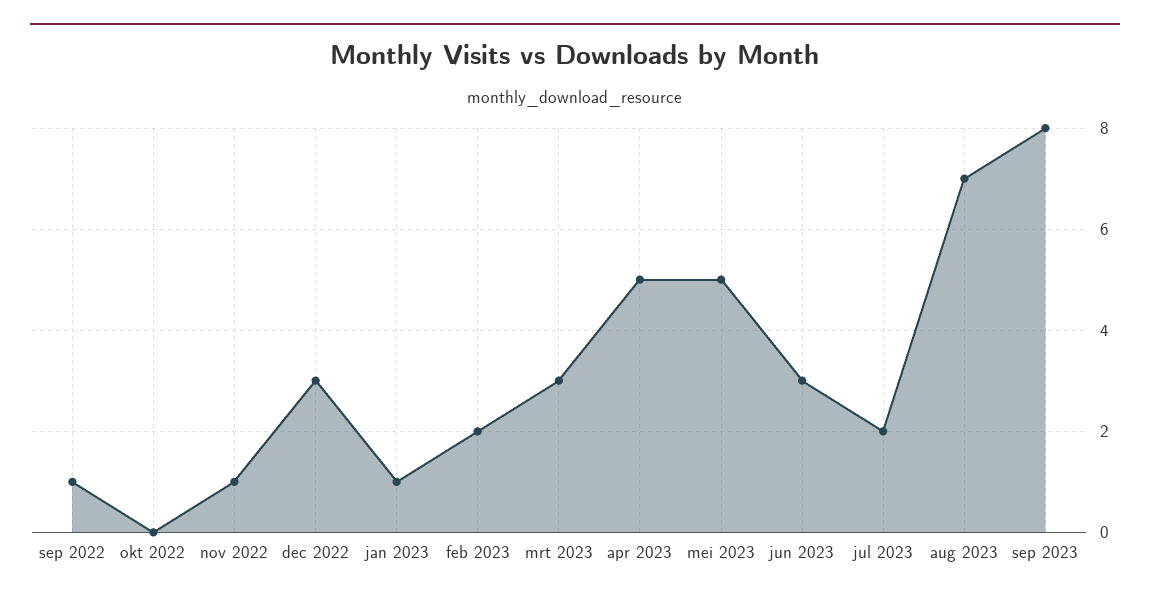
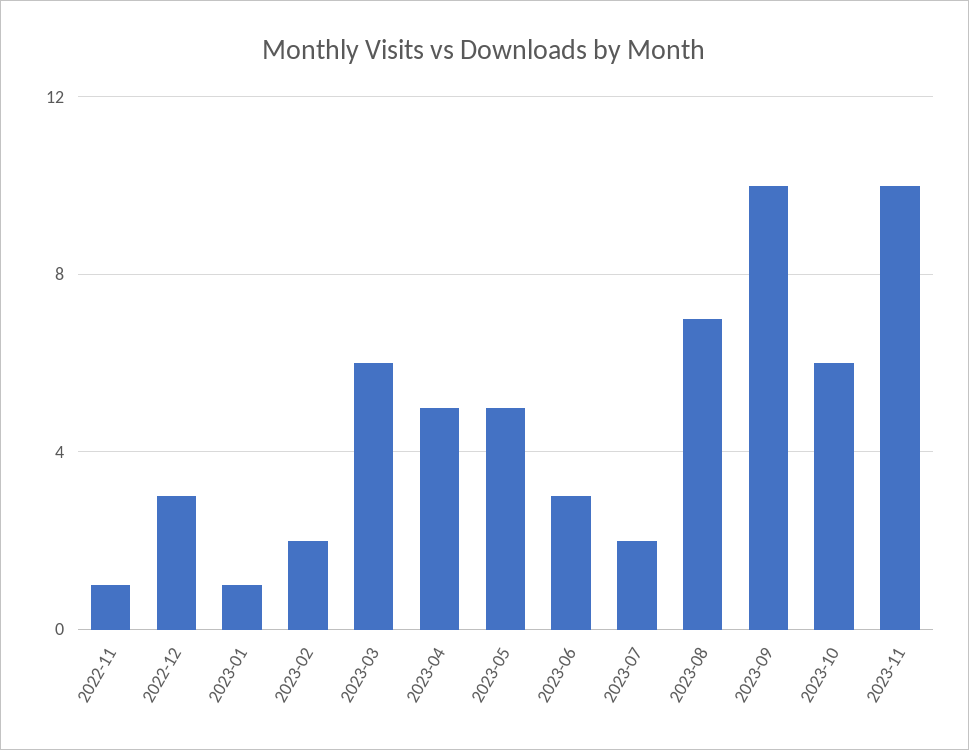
sep 2022: 1 -> none
okt 2022: 0 -> none
mrt 2023: 3 -> 6
sep 2023: 8 -> 10
2023-10: none -> 6
2023-11: none -> 10

